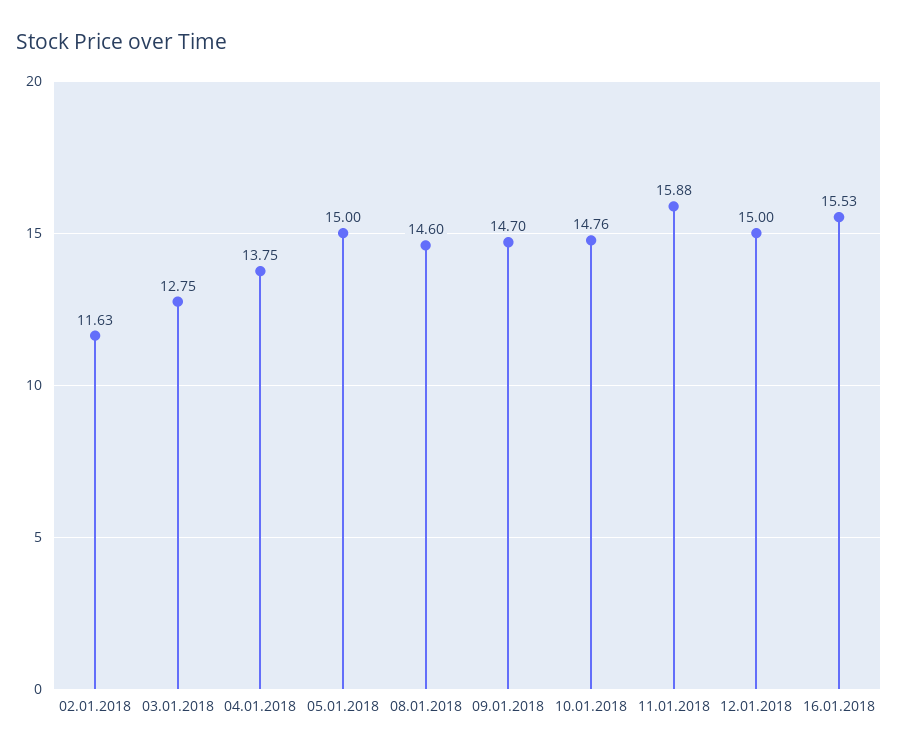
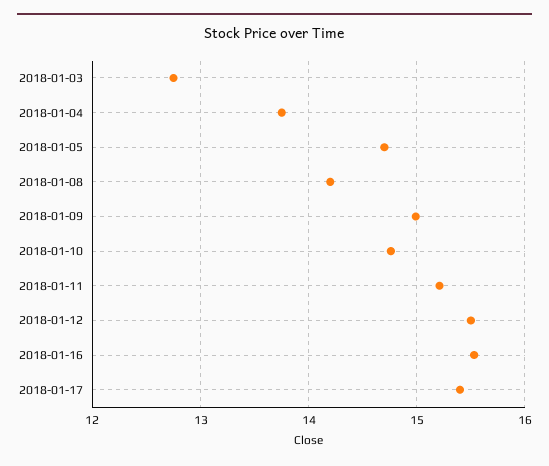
02.01.2018: 11.63 -> none
05.01.2018: 15 -> 14.7
08.01.2018: 14.6 -> 14.2
09.01.2018: 14.7 -> 15
11.01.2018: 15.88 -> 15.2
12.01.2018: 15 -> 15.5
2018-01-17: none -> 15.4

